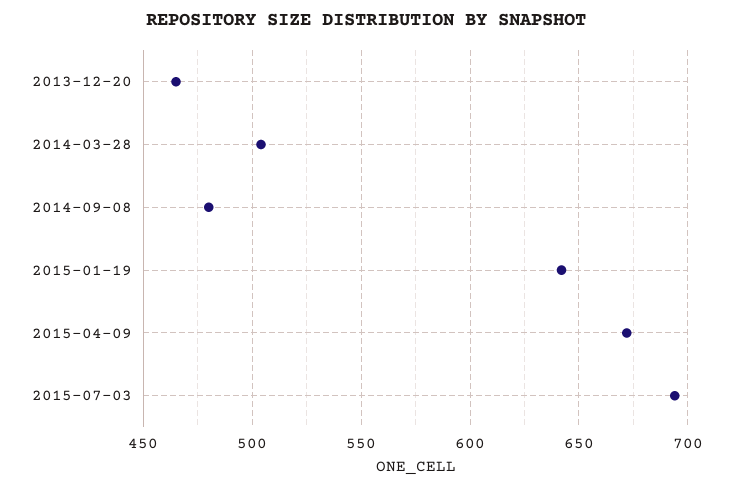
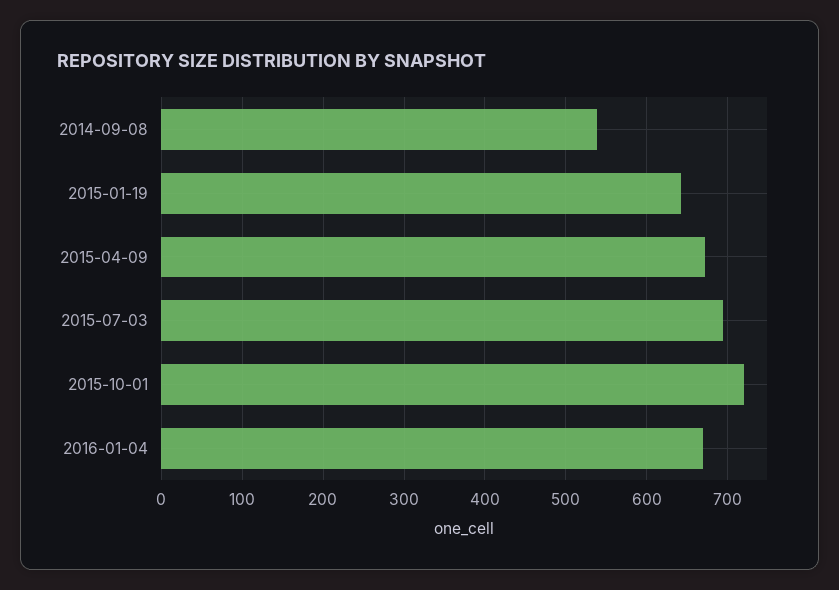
2013-12-20: 465 -> none
2014-03-28: 505 -> none
2014-09-08: 480 -> 540
2015-10-01: none -> 720
2016-01-04: none -> 670

